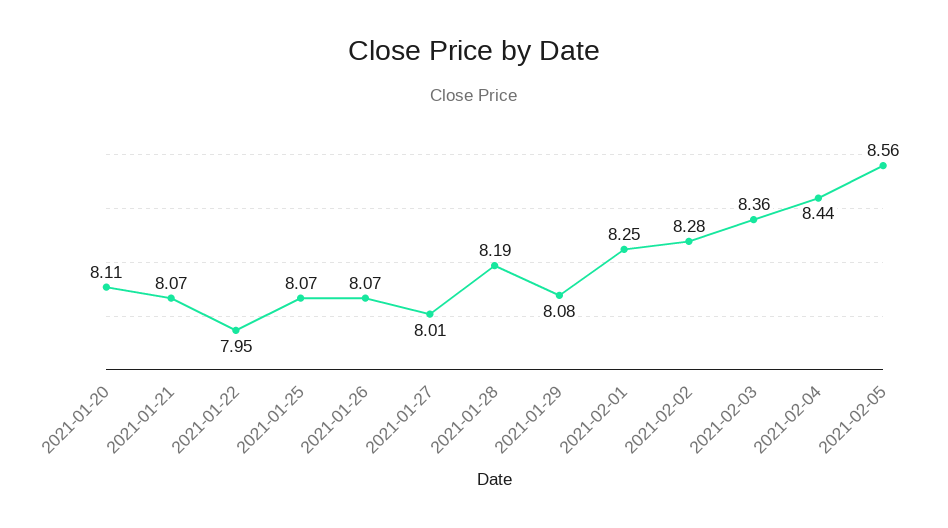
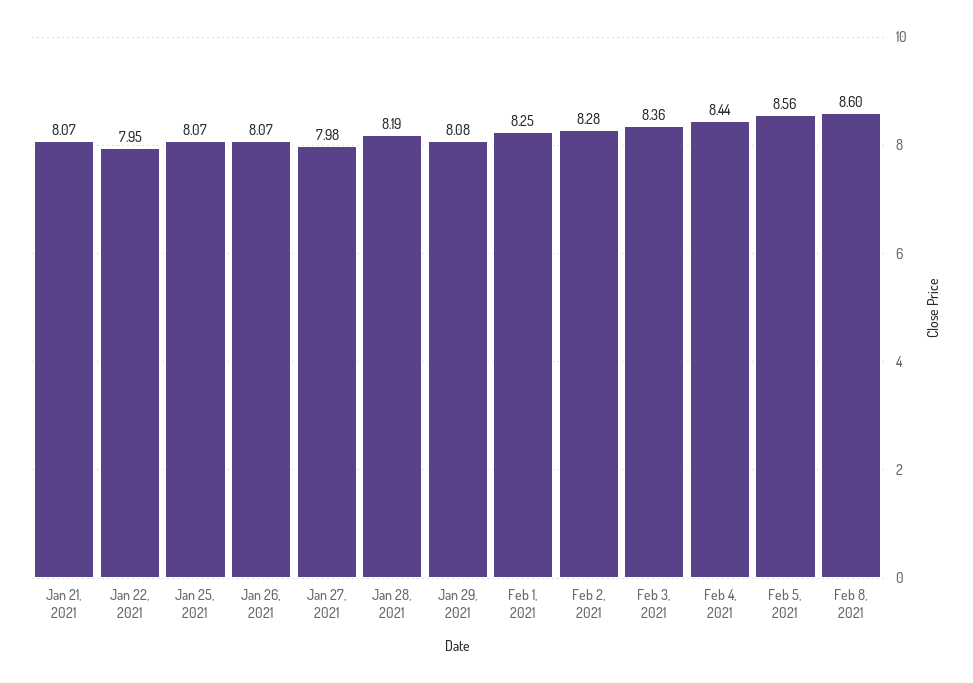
2021-01-20: 8.11 -> none
2021-01-27: 8.01 -> 7.98
Feb 8, 2021: none -> 8.6

